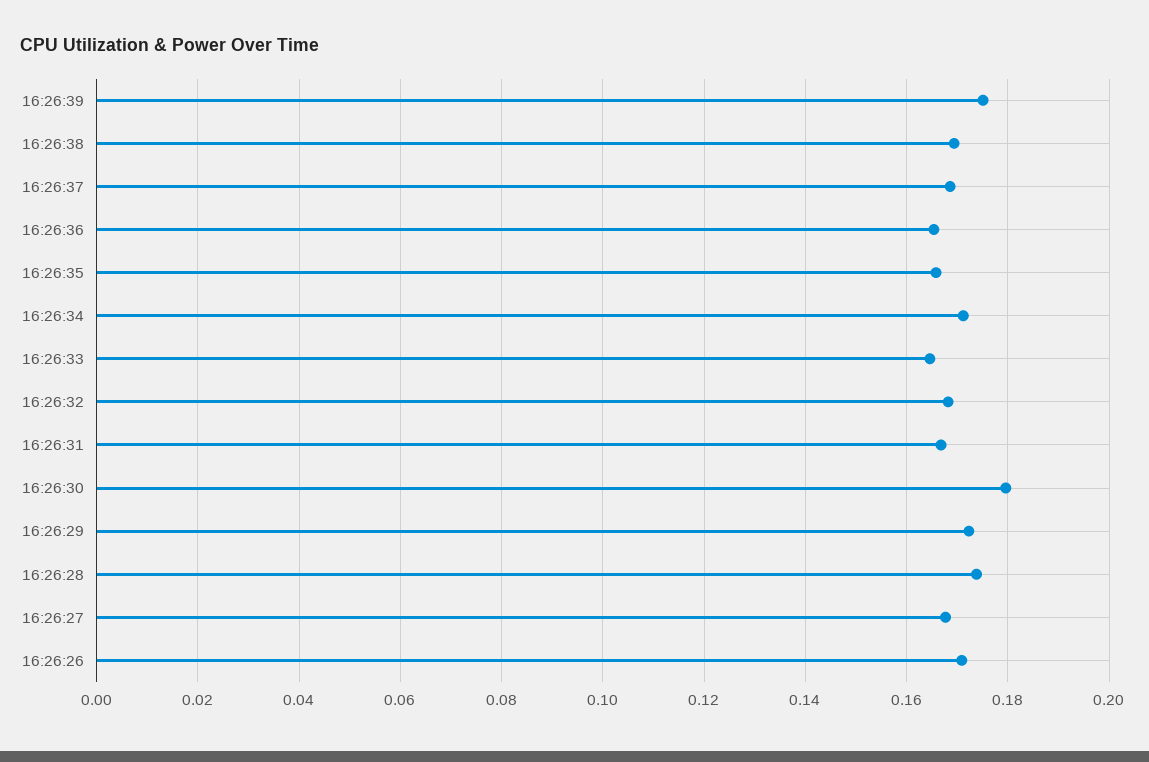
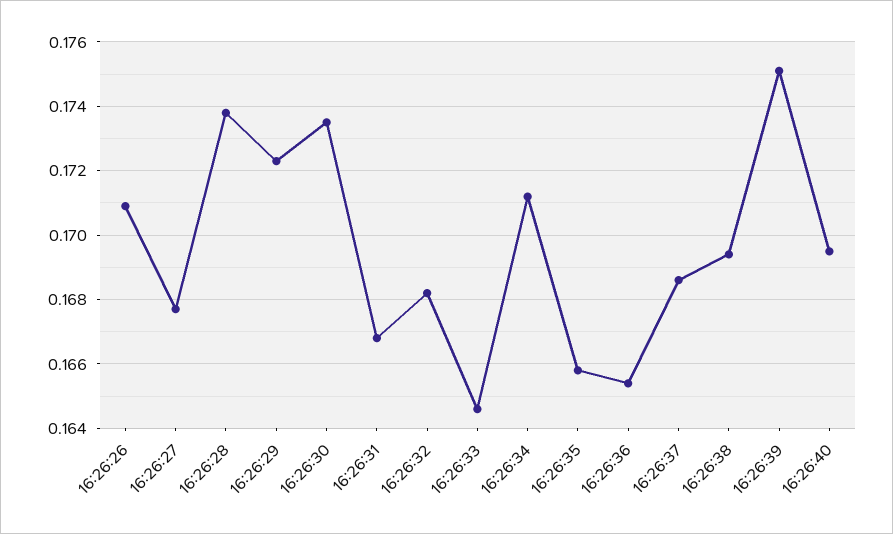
16:26:30: 0.18 -> 0.1735
16:26:40: none -> 0.1695

